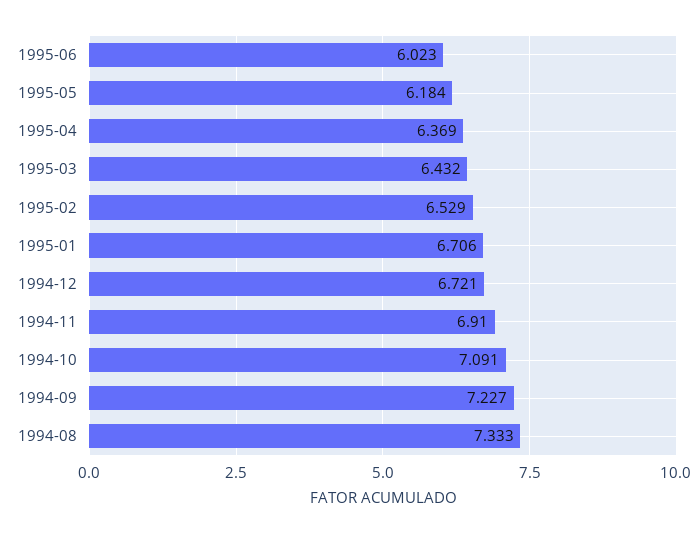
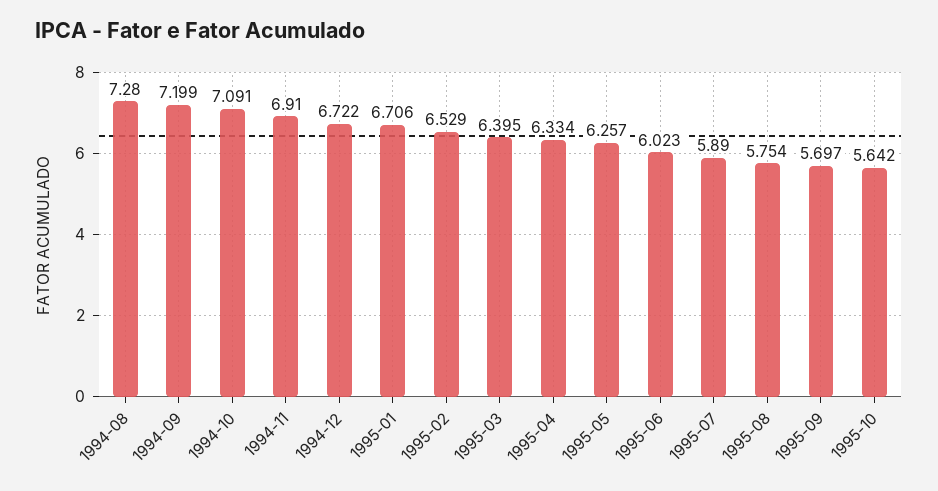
1995-05: 6.184 -> 6.257
1995-04: 6.369 -> 6.334
1995-03: 6.432 -> 6.395
1994-12: 6.721 -> 6.722
1994-09: 7.227 -> 7.199
1994-08: 7.333 -> 7.28
1995-07: none -> 5.89
1995-08: none -> 5.754
1995-09: none -> 5.697
1995-10: none -> 5.642

